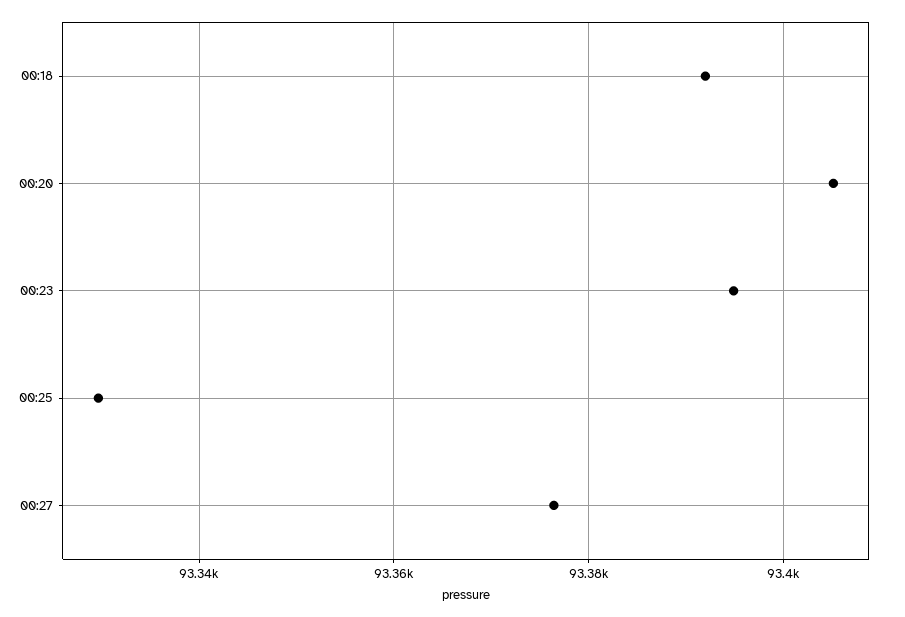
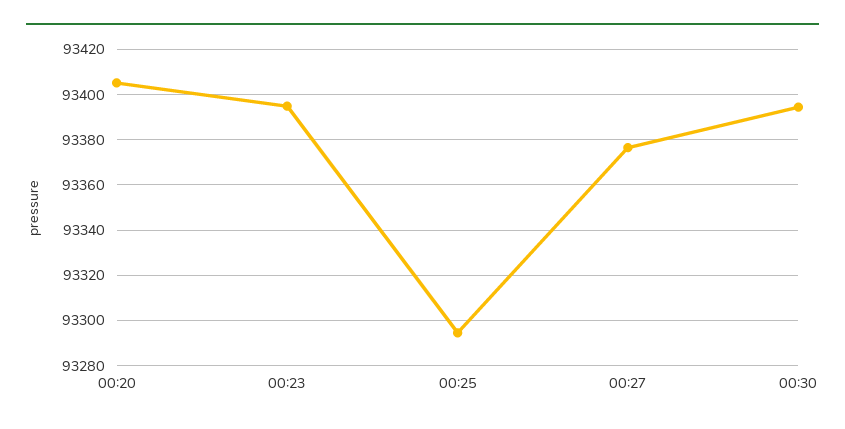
00:18: 93392 -> none
00:25: 93330 -> 93295
00:30: none -> 93395

